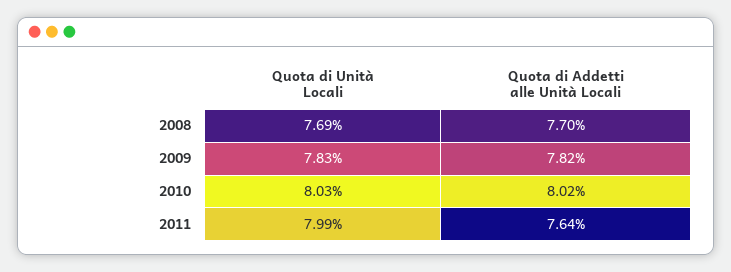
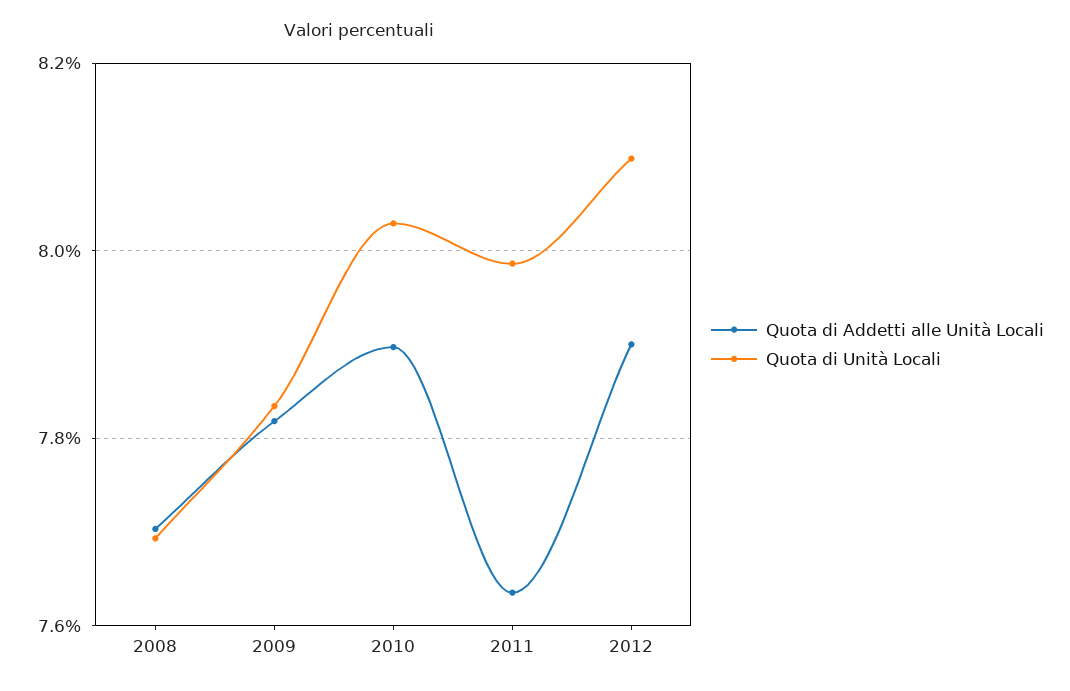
Quota di Addetti alle Unità Locali, 2010: 8.02 -> 7.9
Quota di Addetti alle Unità Locali, 2012: none -> 7.9
Quota di Unità Locali, 2012: none -> 8.1

